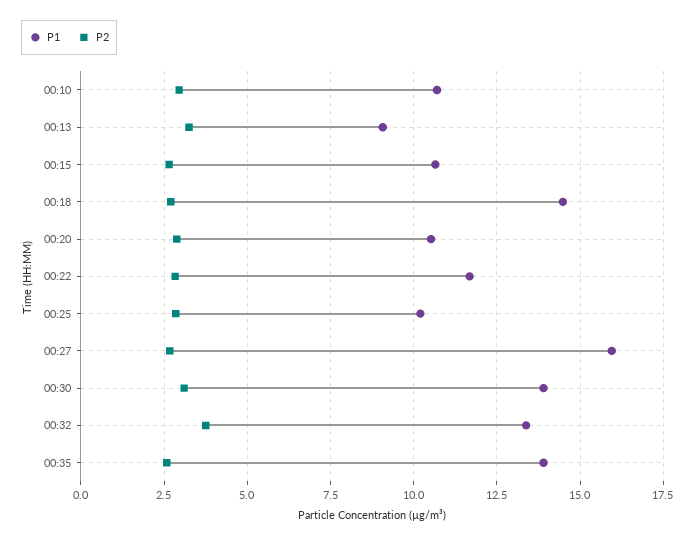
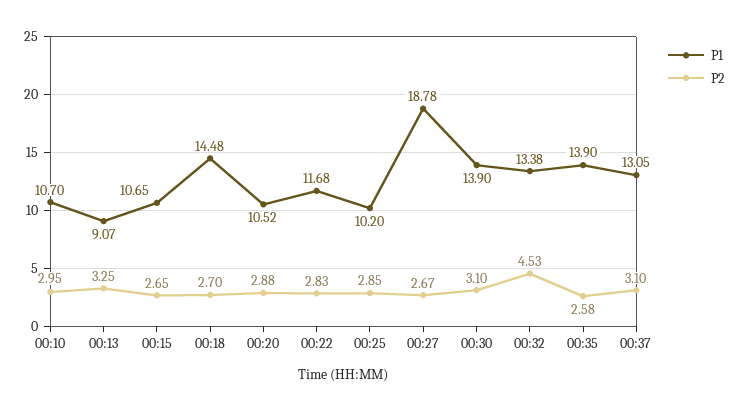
P1, 00:27: 16 -> 18.78
P2, 00:32: 3.75 -> 4.53
P1, 00:37: none -> 13.05
P2, 00:37: none -> 3.1

